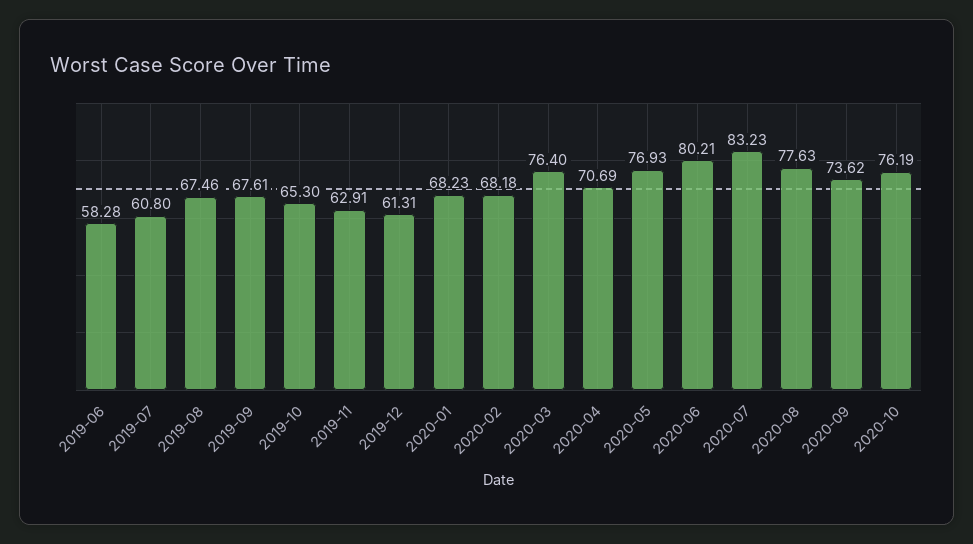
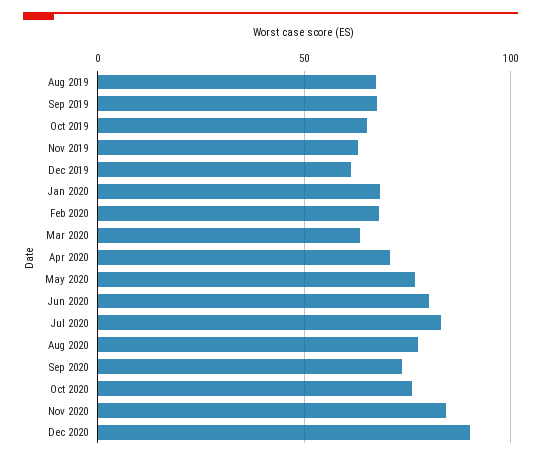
2019-06: 58.28 -> none
2019-07: 60.8 -> none
2020-03: 76.4 -> 65
Nov 2020: none -> 85
Dec 2020: none -> 90

